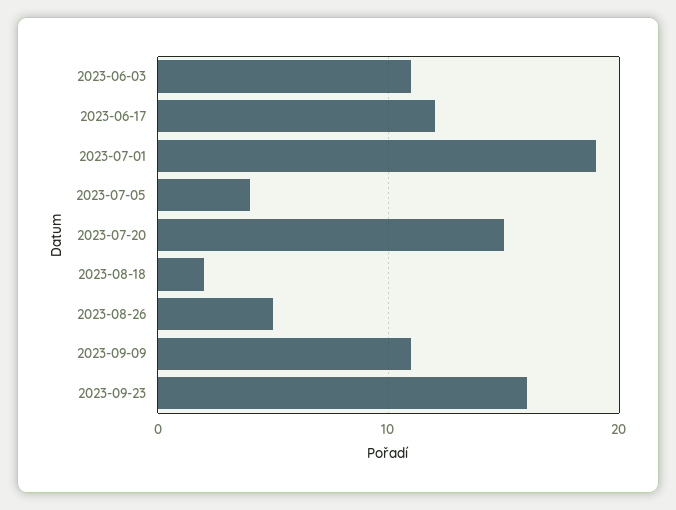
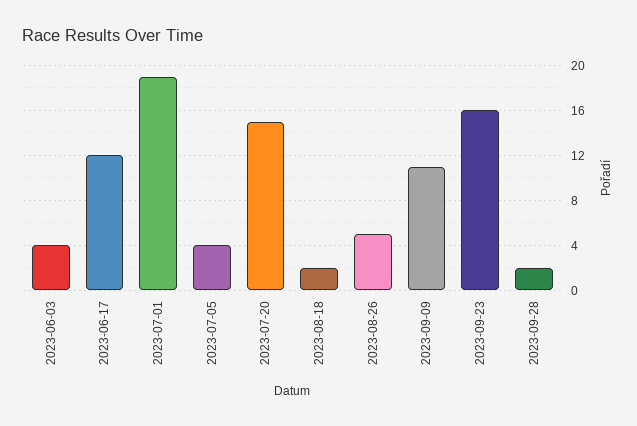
2023-06-03: 11 -> 4
2023-09-28: none -> 2

